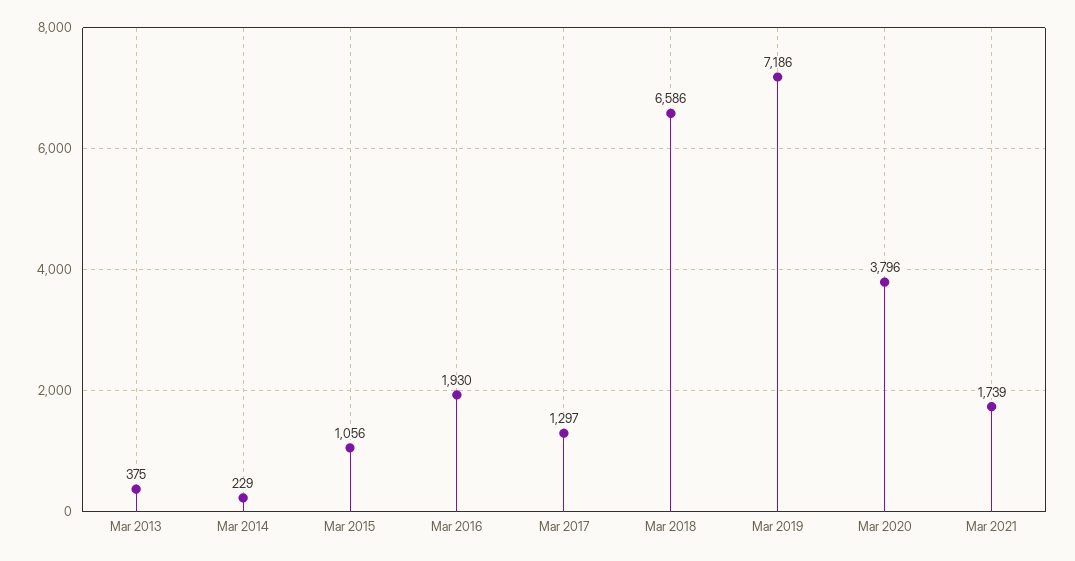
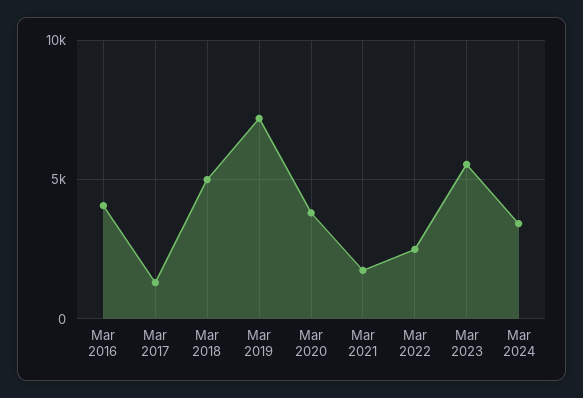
Mar 2013: 375 -> none
Mar 2014: 229 -> none
Mar 2015: 1056 -> none
Mar 2016: 1930 -> 4000
Mar 2018: 6586 -> 5000
Mar 2022: none -> 2500
Mar 2023: none -> 5500
Mar 2024: none -> 3500

